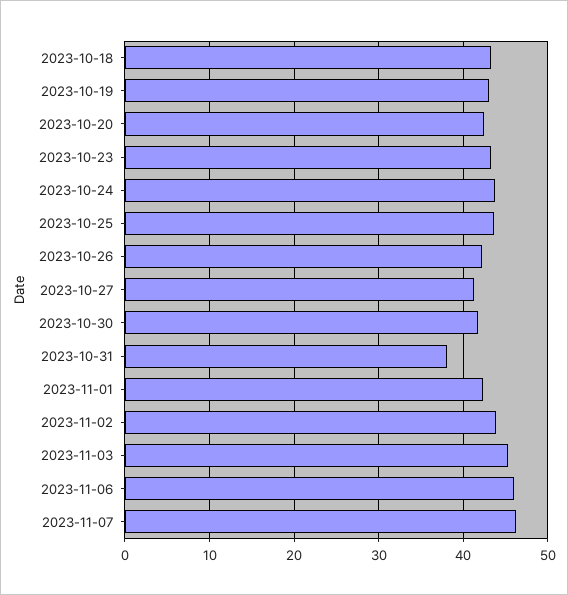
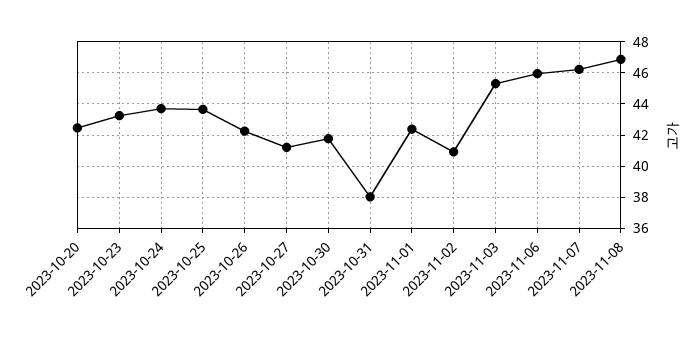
2023-10-18: 43 -> none
2023-10-19: 43 -> none
2023-11-02: 44 -> 41
2023-11-08: none -> 47

